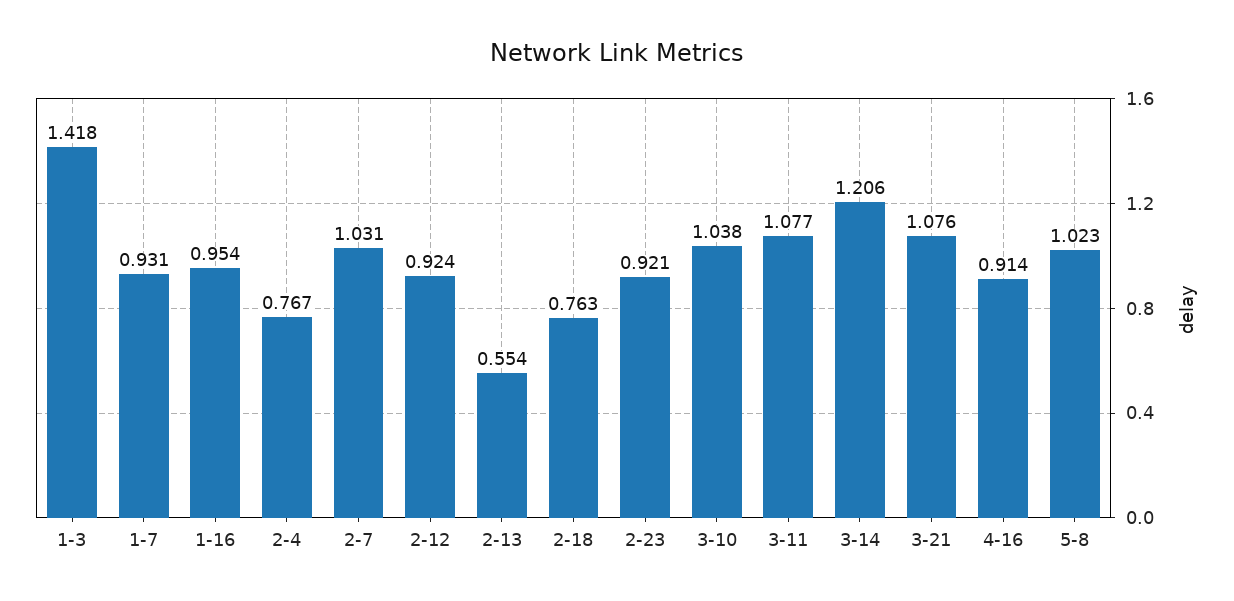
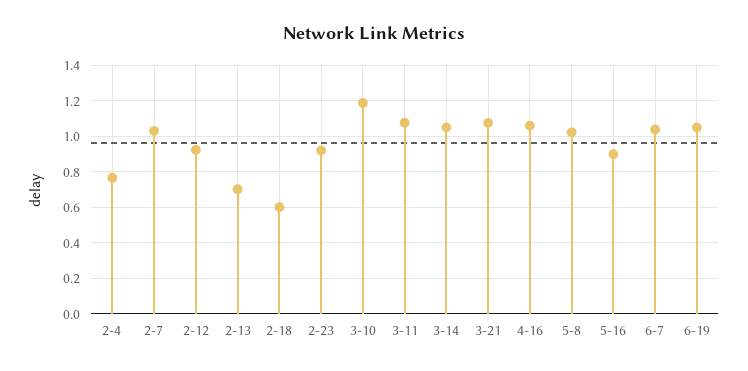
1-3: 1.418 -> none
1-7: 0.931 -> none
1-16: 0.954 -> none
2-13: 0.554 -> 0.7
2-18: 0.763 -> 0.6
3-10: 1.038 -> 1.2
3-14: 1.206 -> 1.05
4-16: 0.914 -> 1.05
5-16: none -> 0.9
6-7: none -> 1.05
6-19: none -> 1.05

